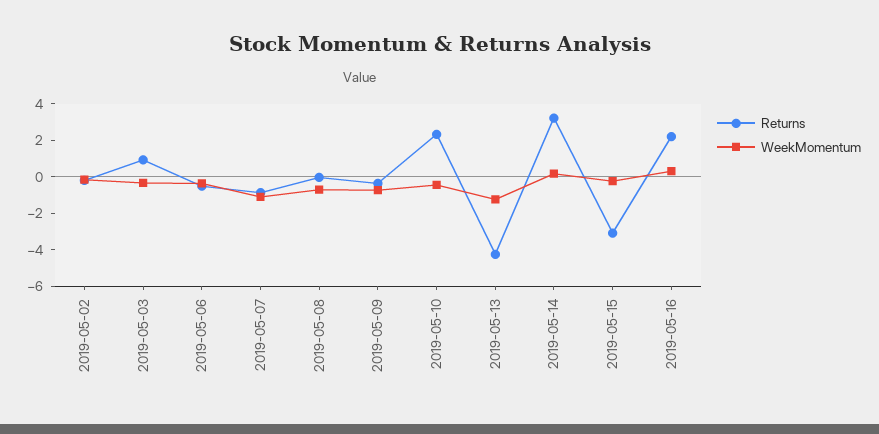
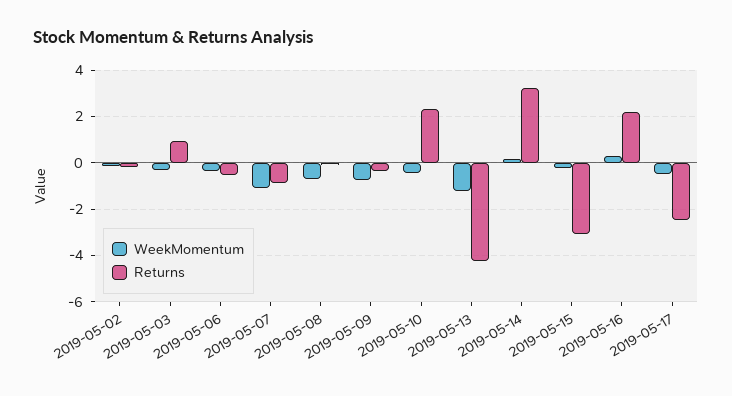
WeekMomentum, 2019-05-17: none -> -0.5
Returns, 2019-05-17: none -> -2.5

